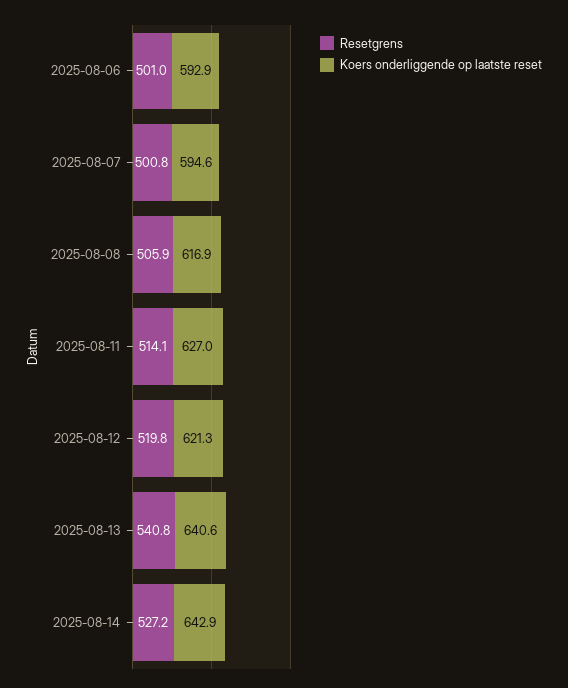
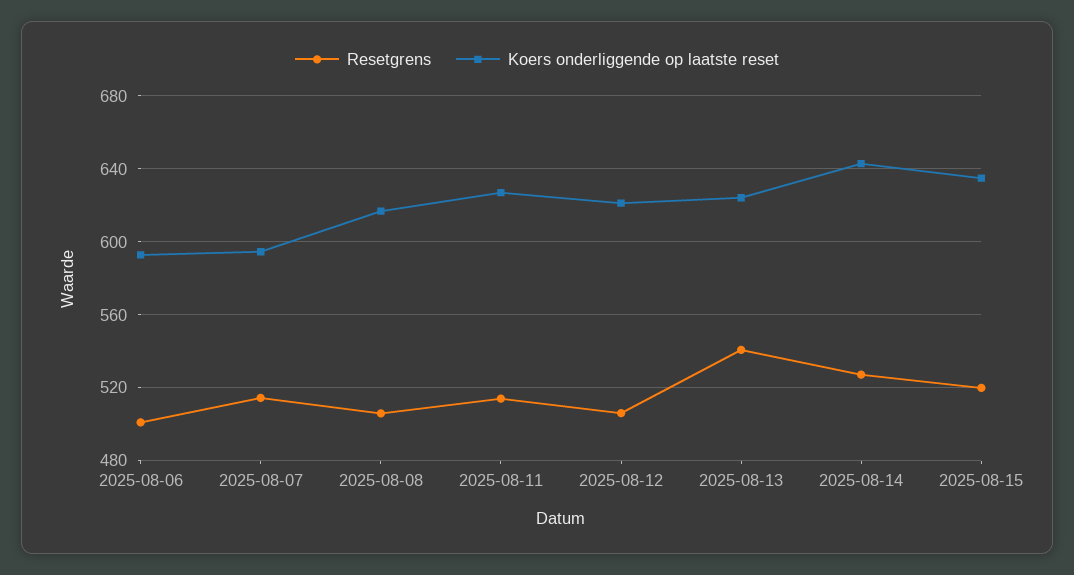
Resetgrens, 2025-08-07: 500.8 -> 515
Resetgrens, 2025-08-12: 519.8 -> 505
Koers onderliggende op laatste reset, 2025-08-13: 640.6 -> 625
Resetgrens, 2025-08-15: none -> 520
Koers onderliggende op laatste reset, 2025-08-15: none -> 635

